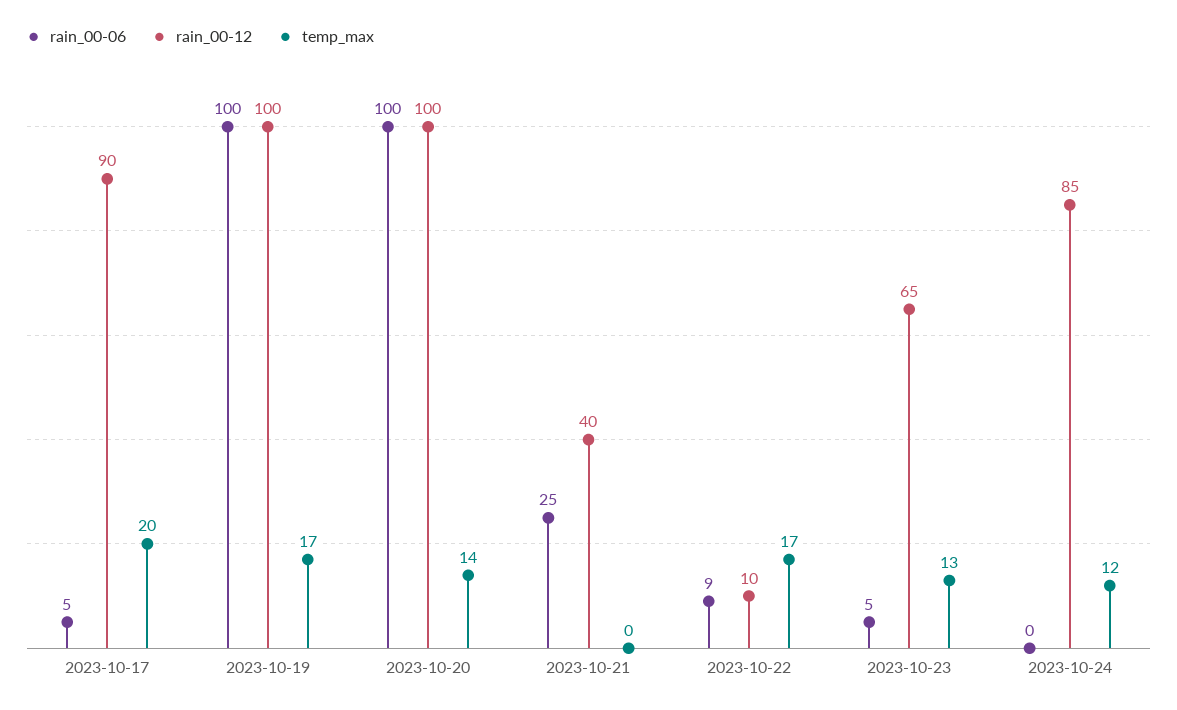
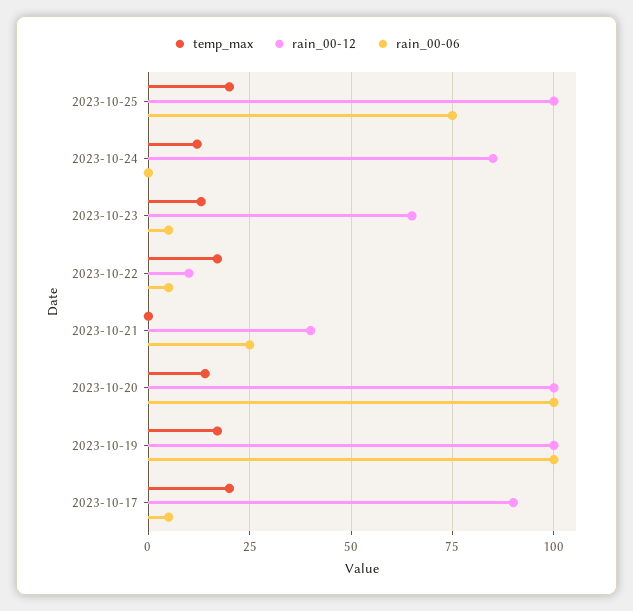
rain_00-06, 2023-10-22: 9 -> 5
temp_max, 2023-10-25: none -> 20
rain_00-12, 2023-10-25: none -> 100
rain_00-06, 2023-10-25: none -> 75

